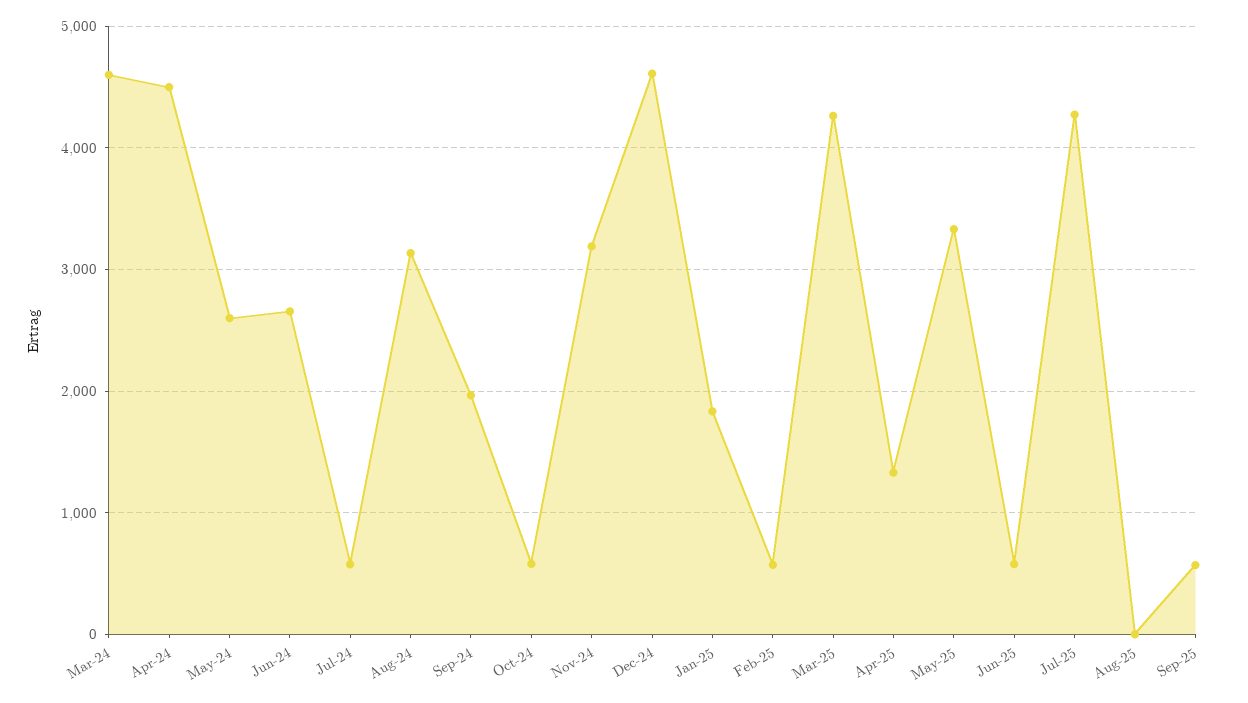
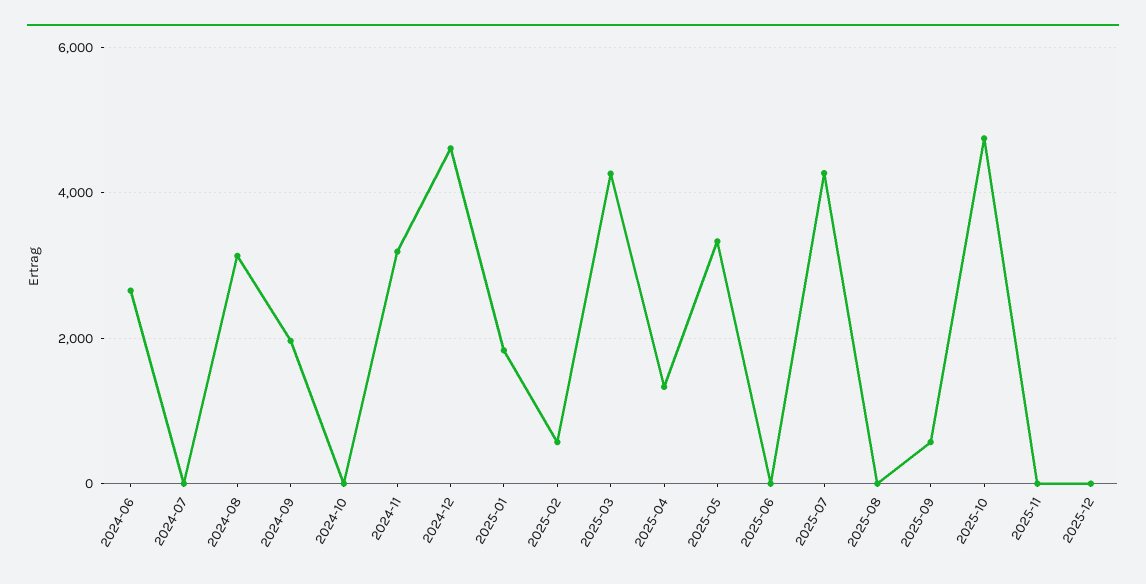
Mar-24: 4600 -> none
Apr-24: 4500 -> none
May-24: 2600 -> none
Jul-24: 600 -> 0
Oct-24: 600 -> 0
Jun-25: 600 -> 0
2025-10: none -> 4800
2025-11: none -> 0
2025-12: none -> 0

